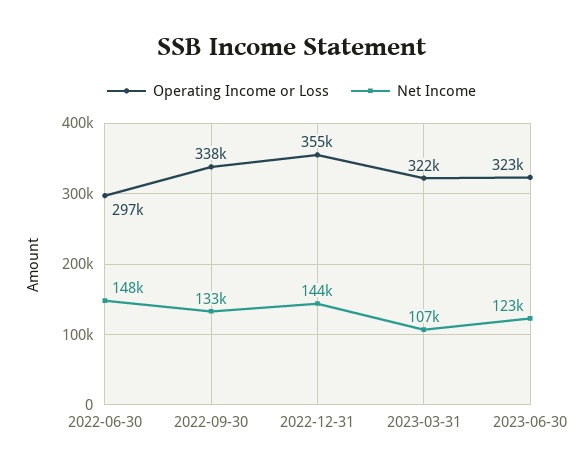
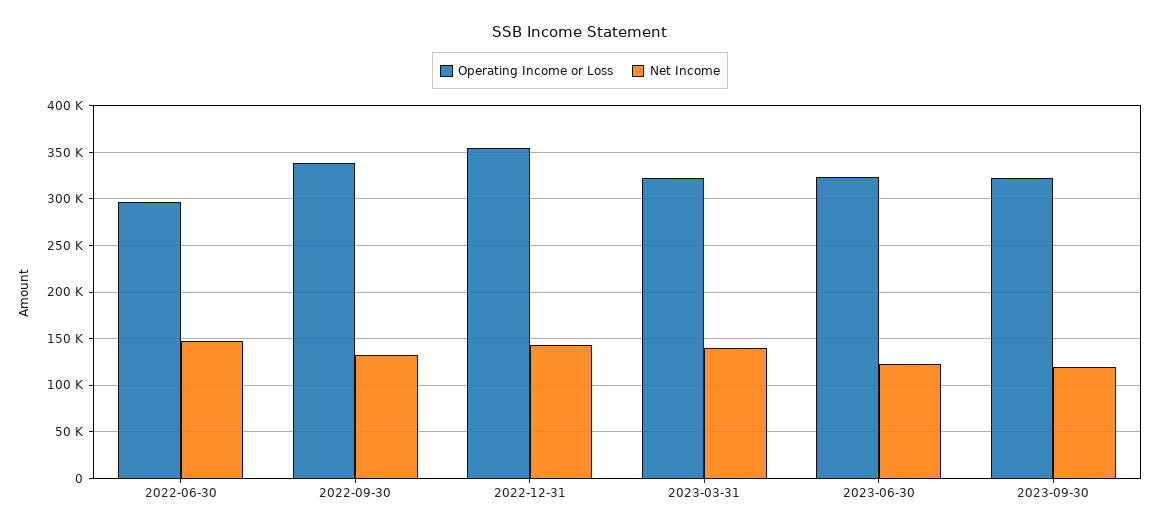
Net Income, 2023-03-31: 107000 -> 140000
Operating Income or Loss, 2023-09-30: none -> 320000
Net Income, 2023-09-30: none -> 120000

